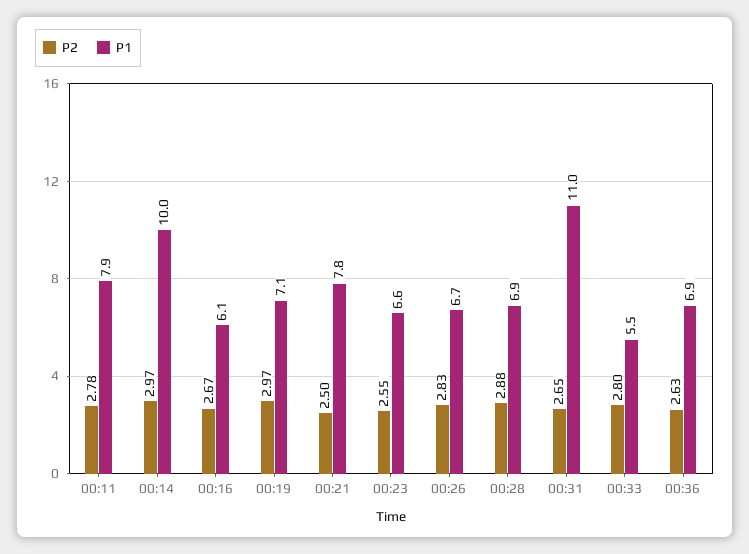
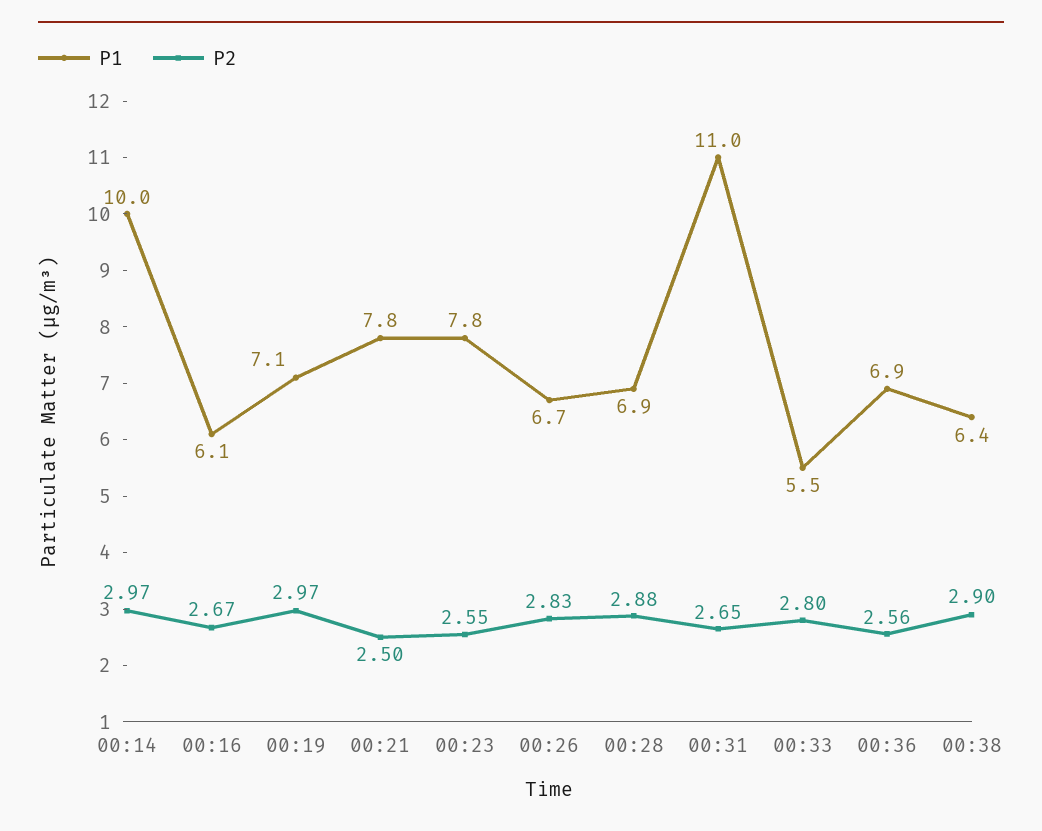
P2, 00:11: 2.78 -> none
P1, 00:11: 7.9 -> none
P1, 00:23: 6.6 -> 7.8
P2, 00:36: 2.63 -> 2.56
P1, 00:38: none -> 6.4
P2, 00:38: none -> 2.9

